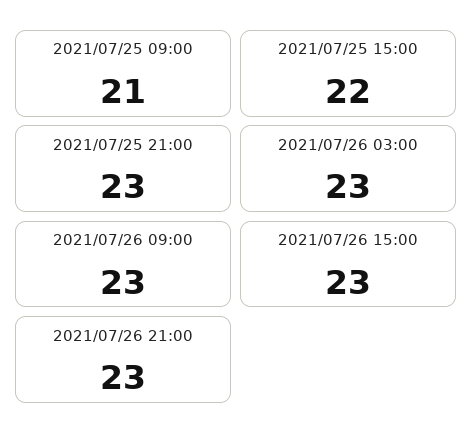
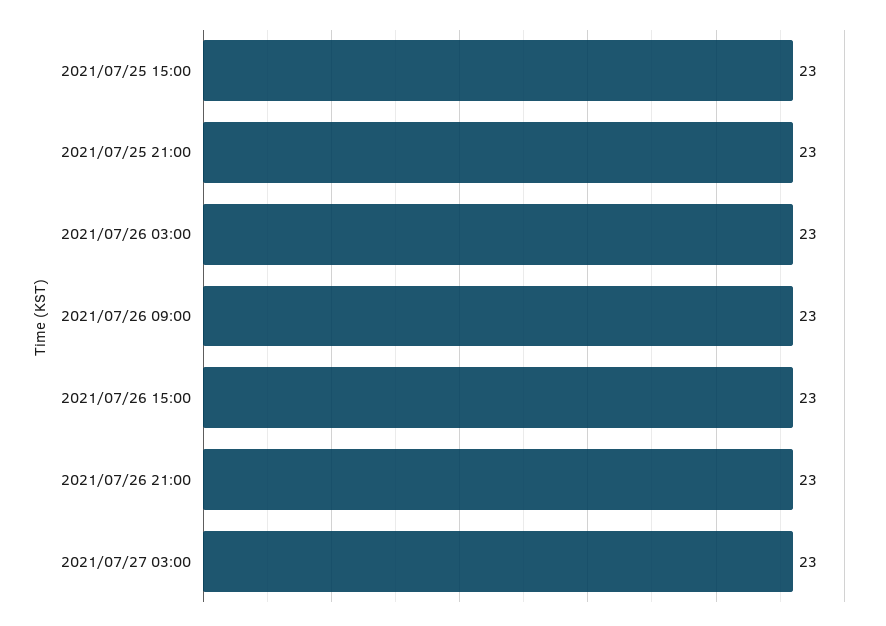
2021/07/25 09:00: 21 -> none
2021/07/25 15:00: 22 -> 23
2021/07/27 03:00: none -> 23

